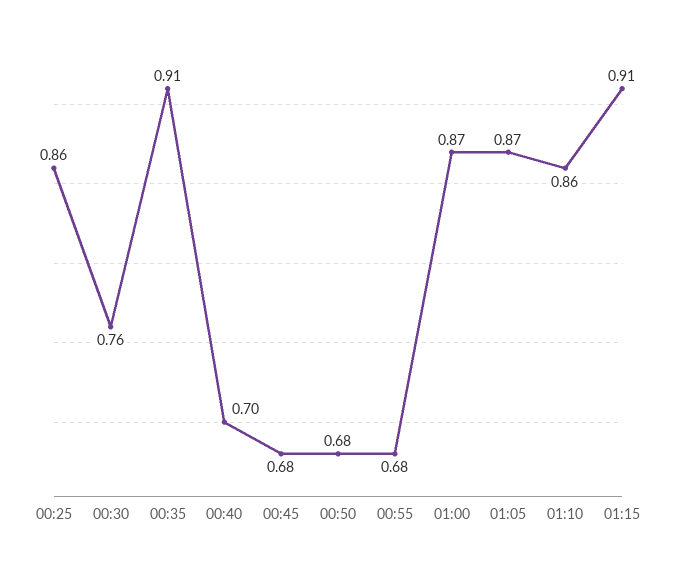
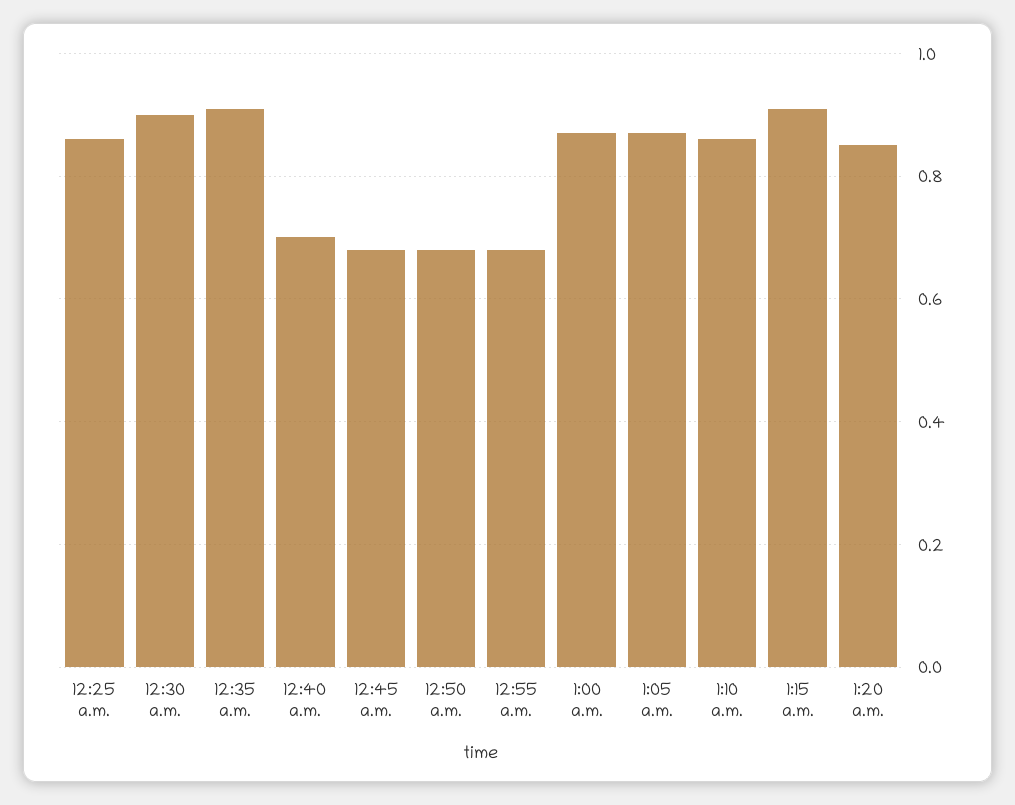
00:30: 0.76 -> 0.9
1:20 a.m.: none -> 0.85

